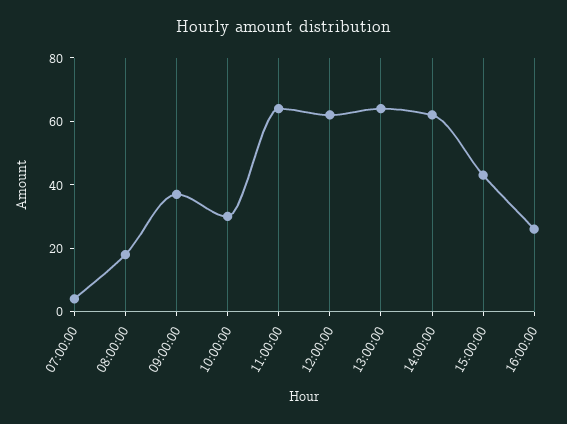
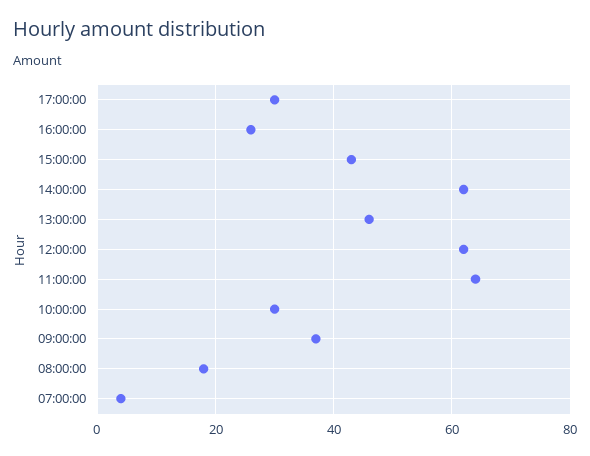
13:00:00: 65 -> 45
17:00:00: none -> 30

